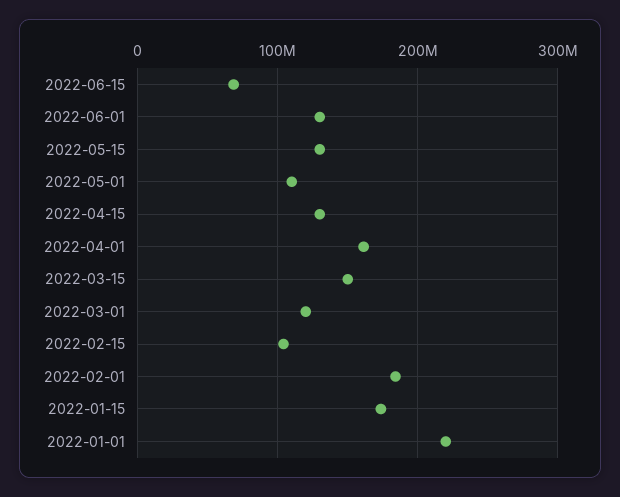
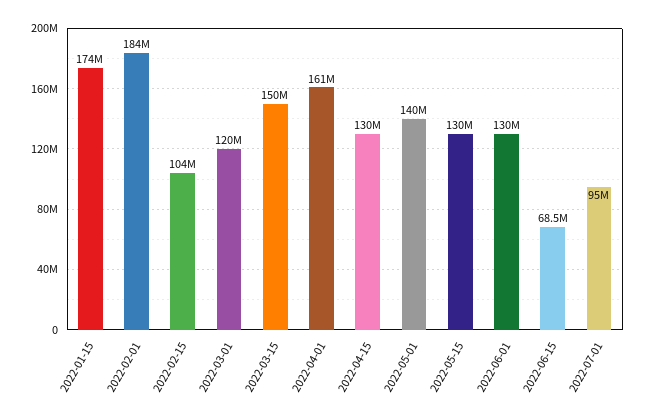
2022-05-01: 110000000 -> 140000000
2022-01-01: 220000000 -> none
2022-07-01: none -> 95000000

